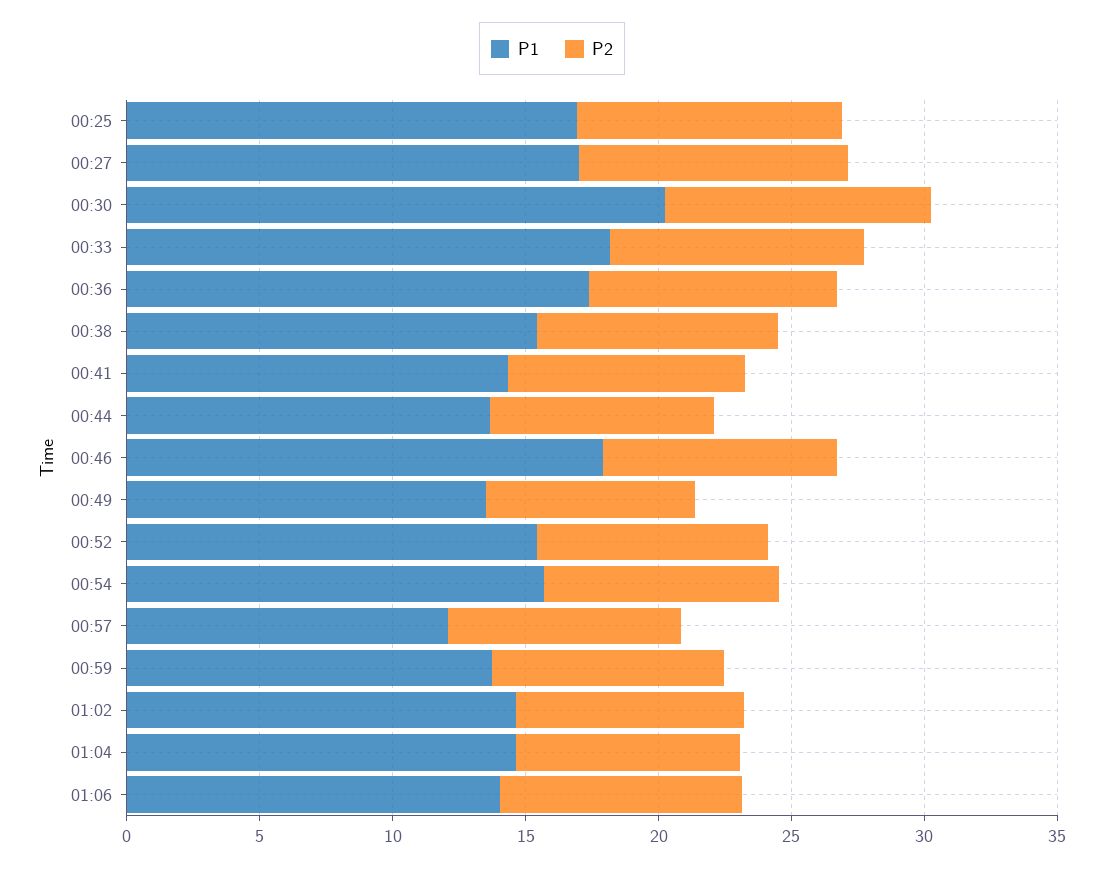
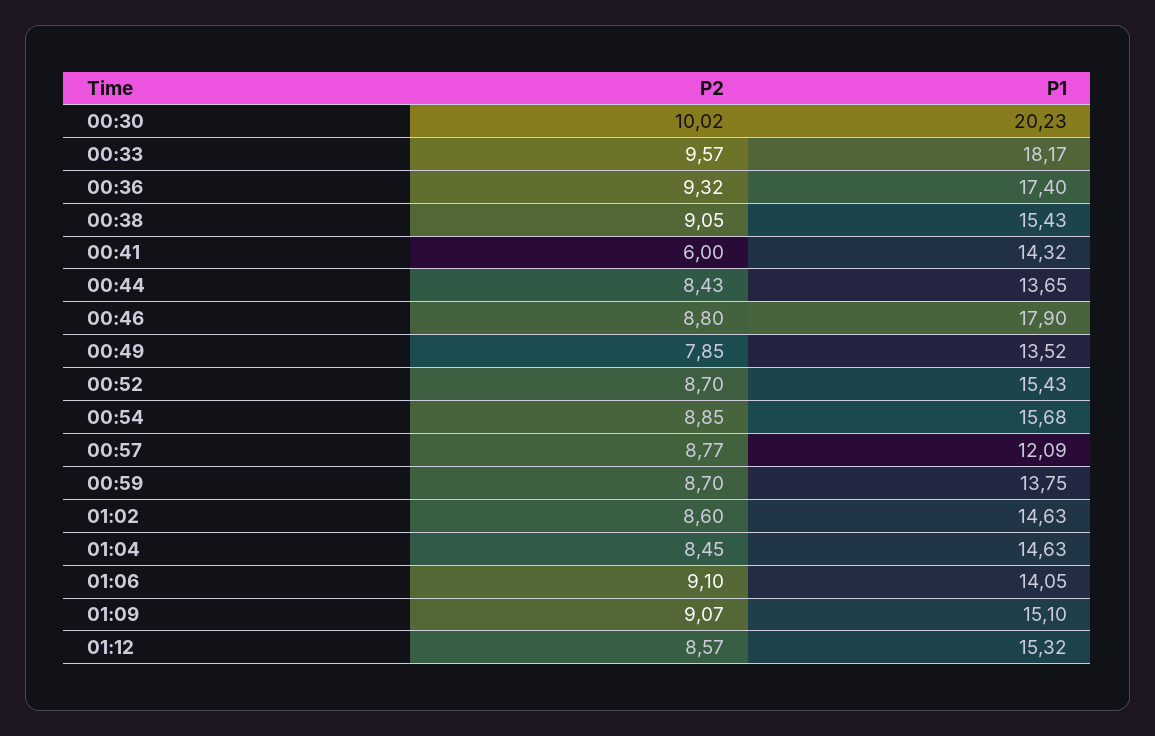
P1, 00:25: 17 -> none
P2, 00:25: 10 -> none
P1, 00:27: 17 -> none
P2, 00:27: 10 -> none
P2, 00:41: 9 -> 6
P2, 01:09: none -> 9.07
P1, 01:09: none -> 15.1
P2, 01:12: none -> 8.57
P1, 01:12: none -> 15.32

